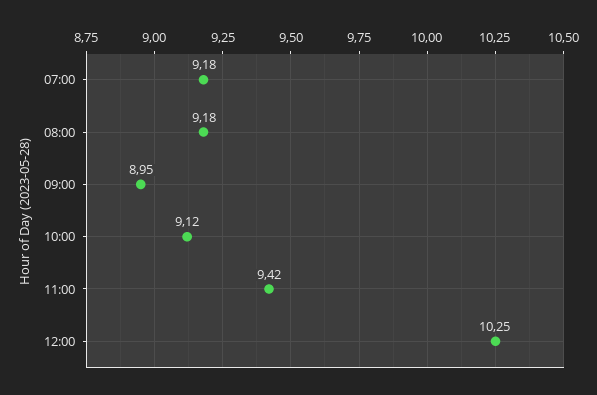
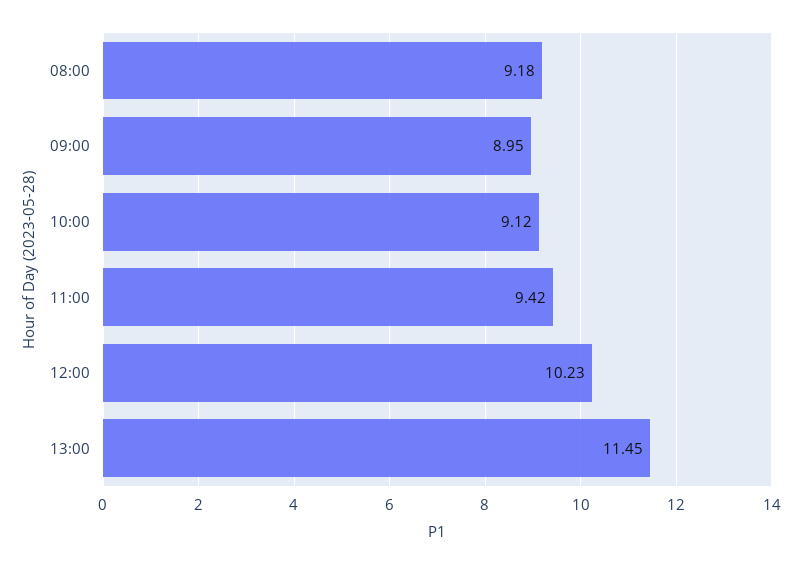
07:00: 9.18 -> none
12:00: 10.25 -> 10.23
13:00: none -> 11.45

